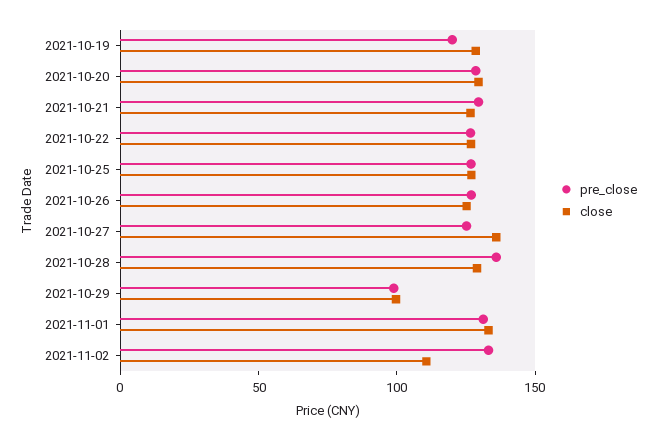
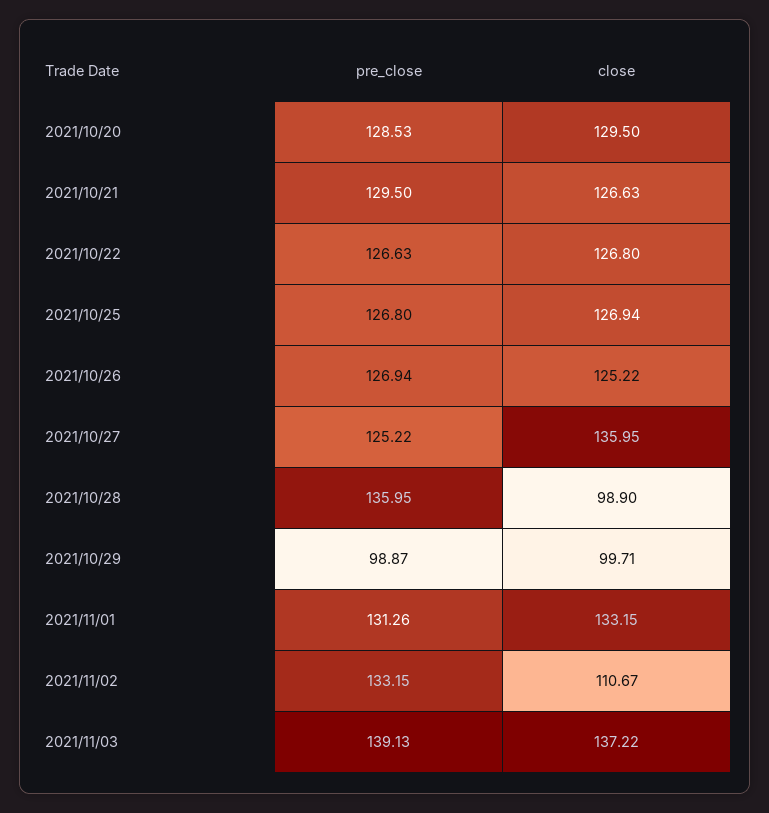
pre_close, 2021-10-19: 120 -> none
close, 2021-10-19: 130 -> none
close, 2021-10-28: 130 -> 98.9
pre_close, 2021/11/03: none -> 139.13
close, 2021/11/03: none -> 137.22

